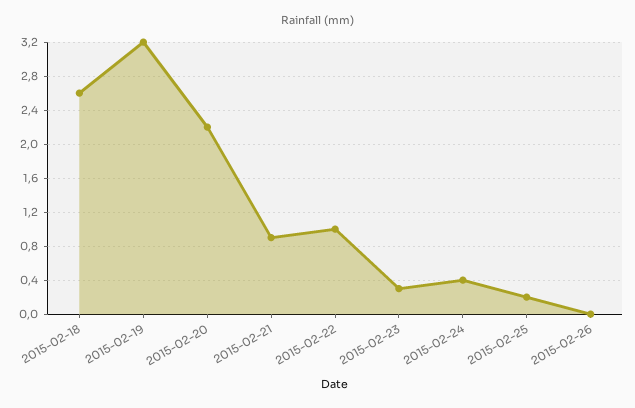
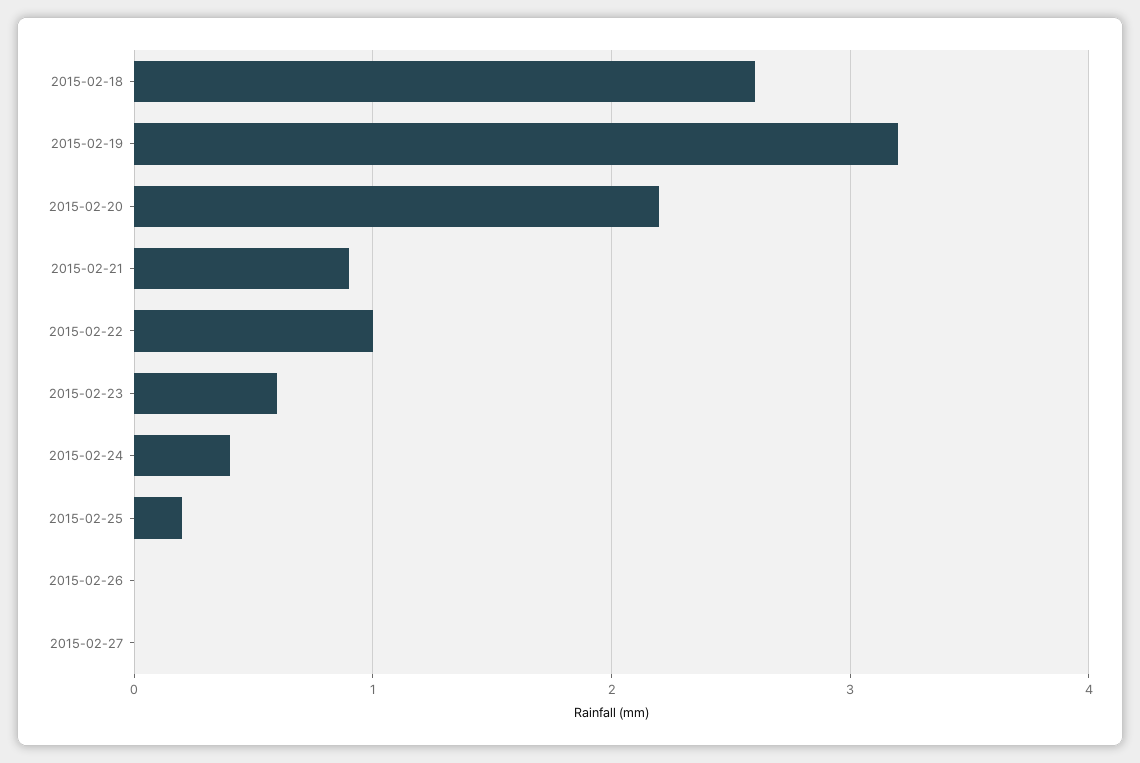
2015-02-23: 0.3 -> 0.6
2015-02-27: none -> 0

